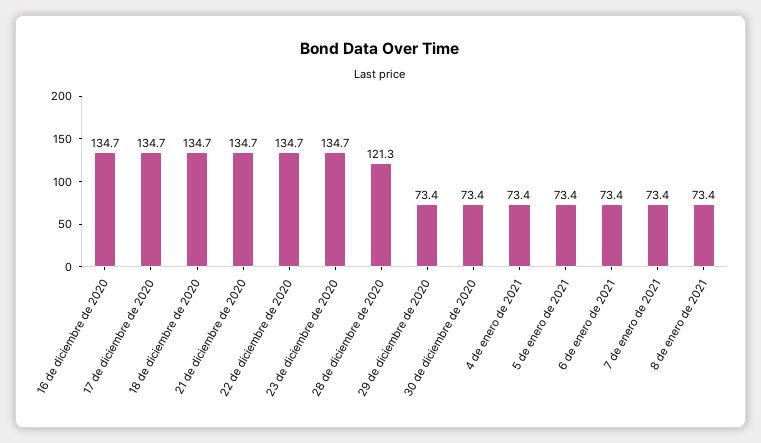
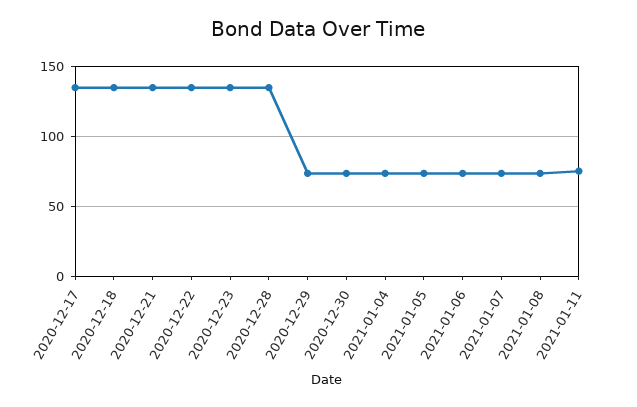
16 de diciembre de 2020: 134.7 -> none
28 de diciembre de 2020: 121.3 -> 135
2021-01-11: none -> 75

